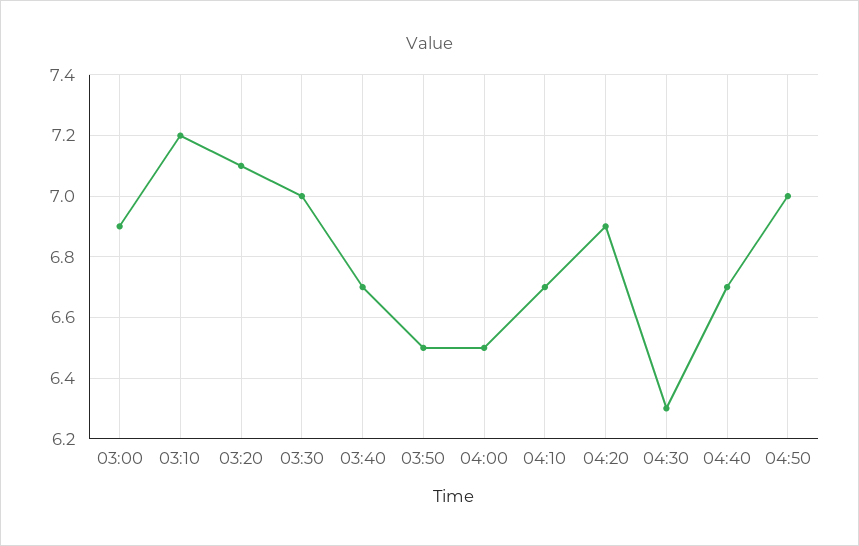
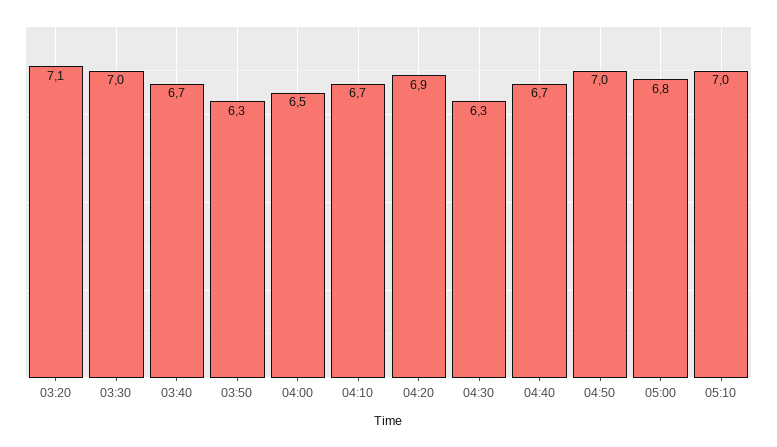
03:00: 6.9 -> none
03:10: 7.2 -> none
03:50: 6.5 -> 6.3
05:00: none -> 6.8
05:10: none -> 7

